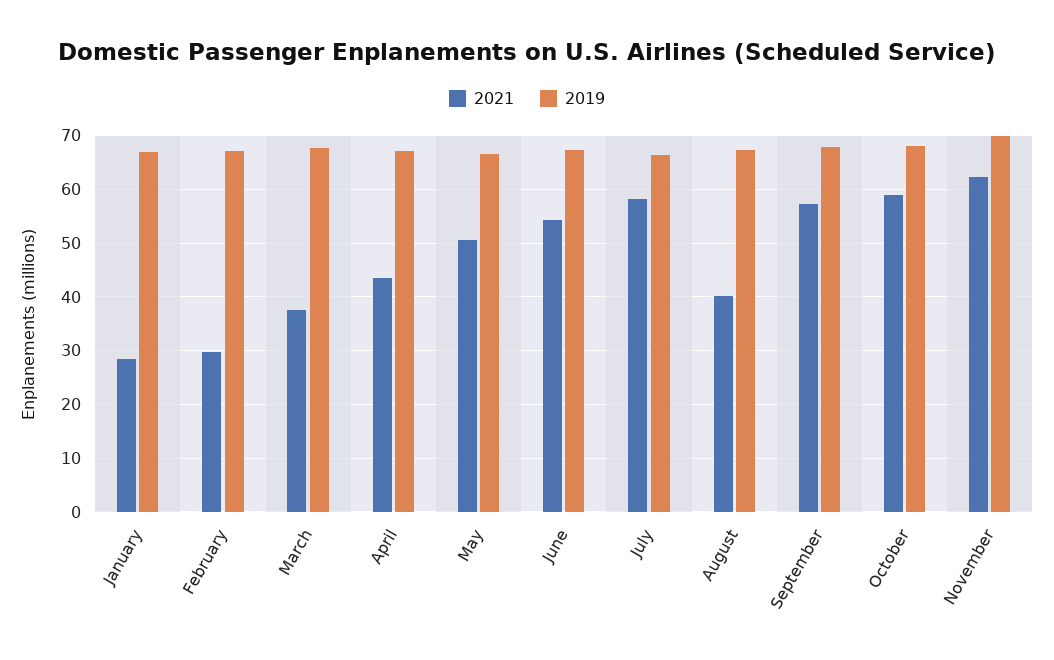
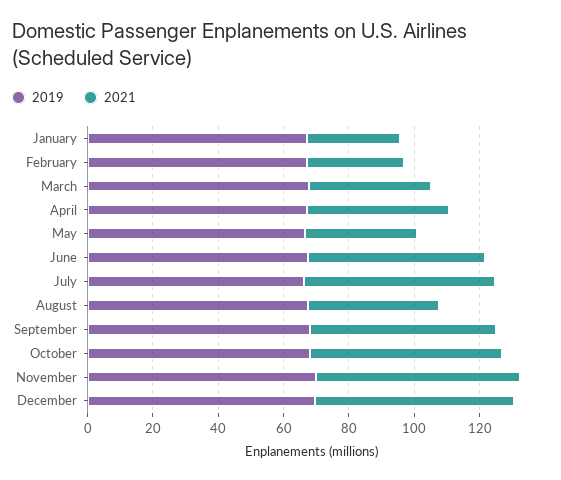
2021, May: 50 -> 35
2019, December: none -> 70
2021, December: none -> 60

